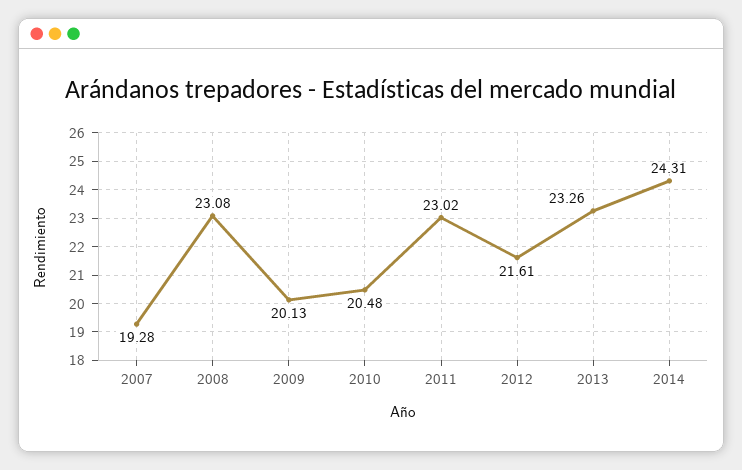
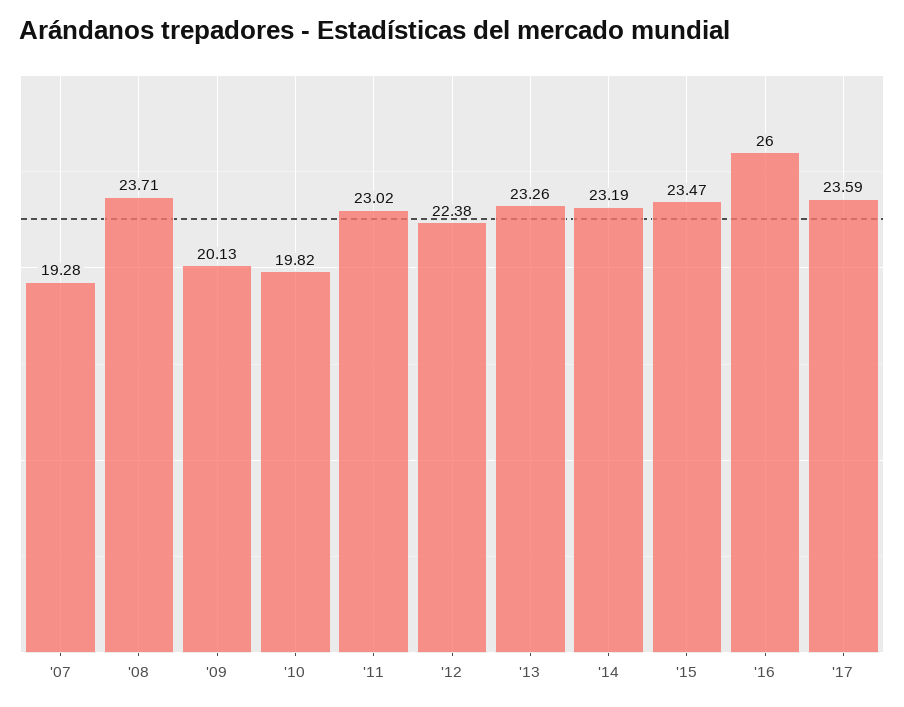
2008: 23.08 -> 23.71
2010: 20.48 -> 19.82
2012: 21.61 -> 22.38
2014: 24.31 -> 23.19
'15: none -> 23.47
'16: none -> 26
'17: none -> 23.59

